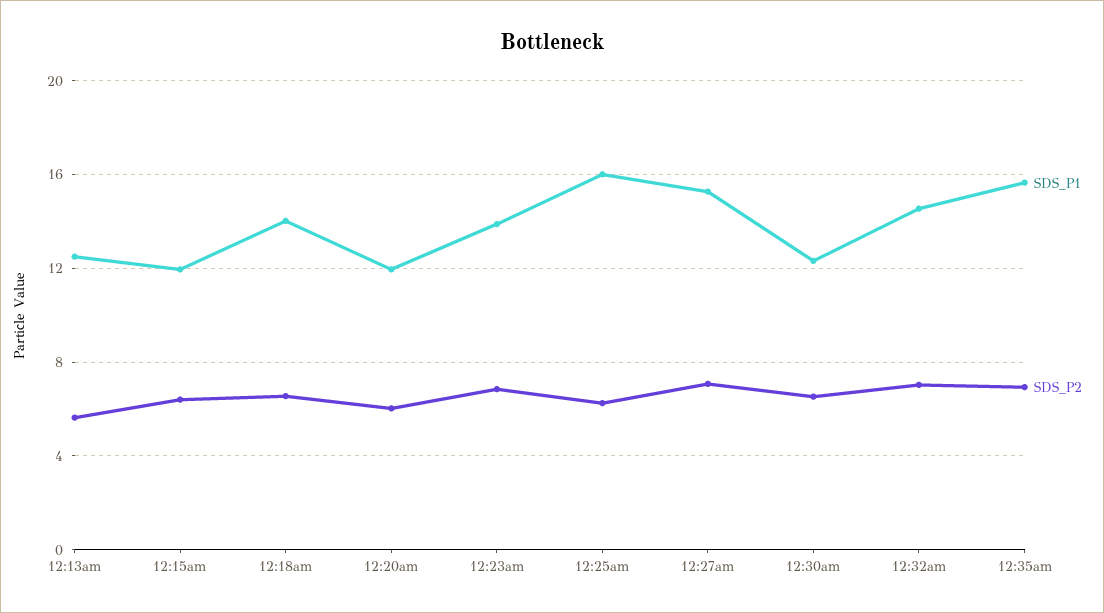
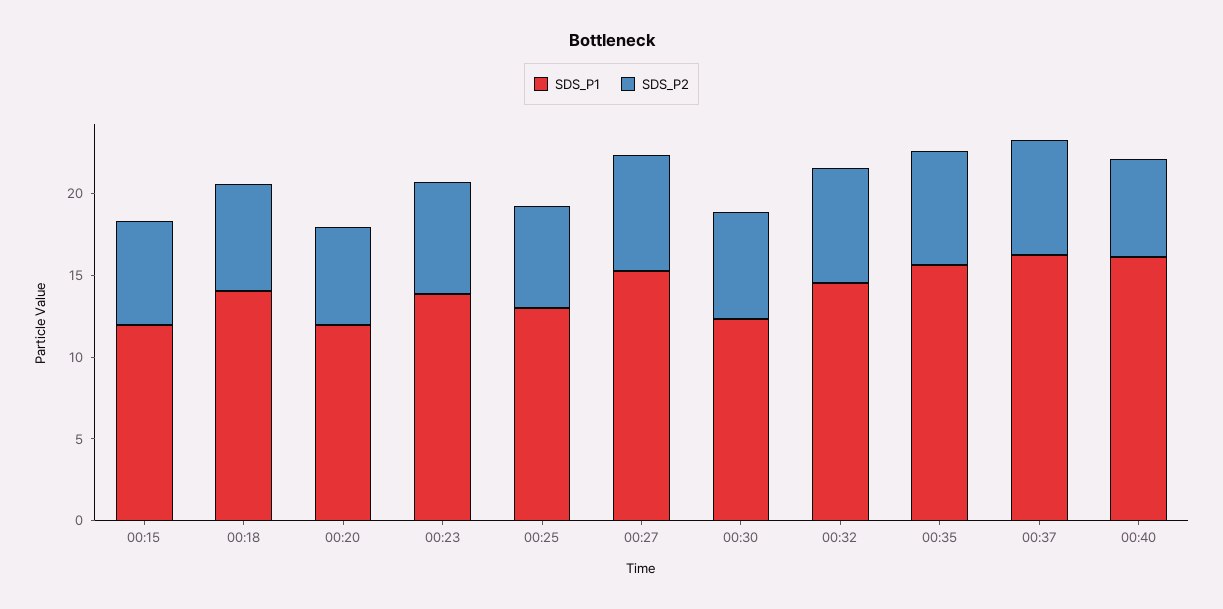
SDS_P1, 12:13am: 12.5 -> none
SDS_P2, 12:13am: 5.5 -> none
SDS_P1, 12:25am: 16 -> 13
SDS_P1, 00:37: none -> 16
SDS_P2, 00:37: none -> 7
SDS_P1, 00:40: none -> 16
SDS_P2, 00:40: none -> 6

